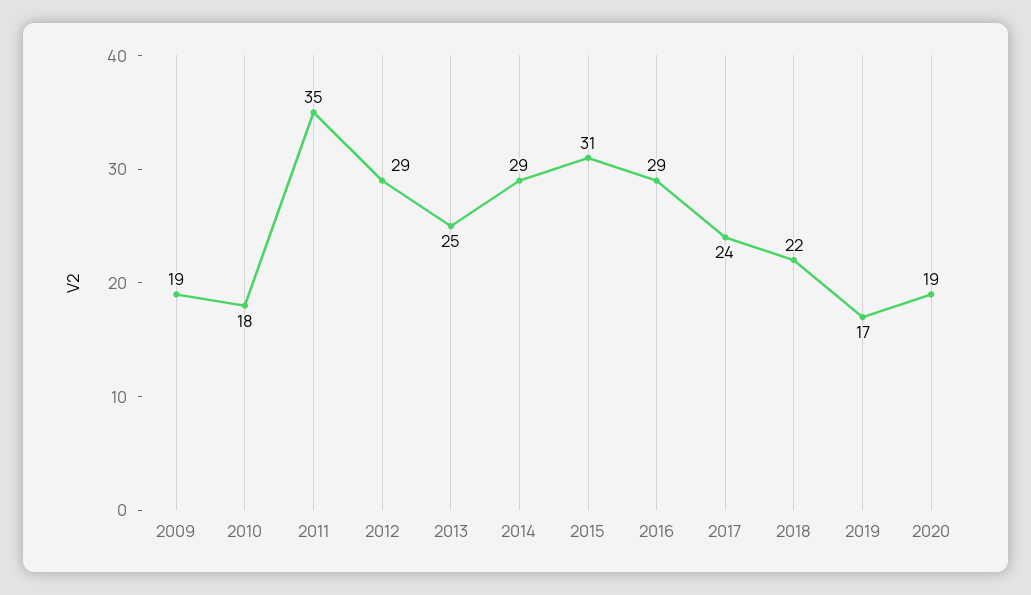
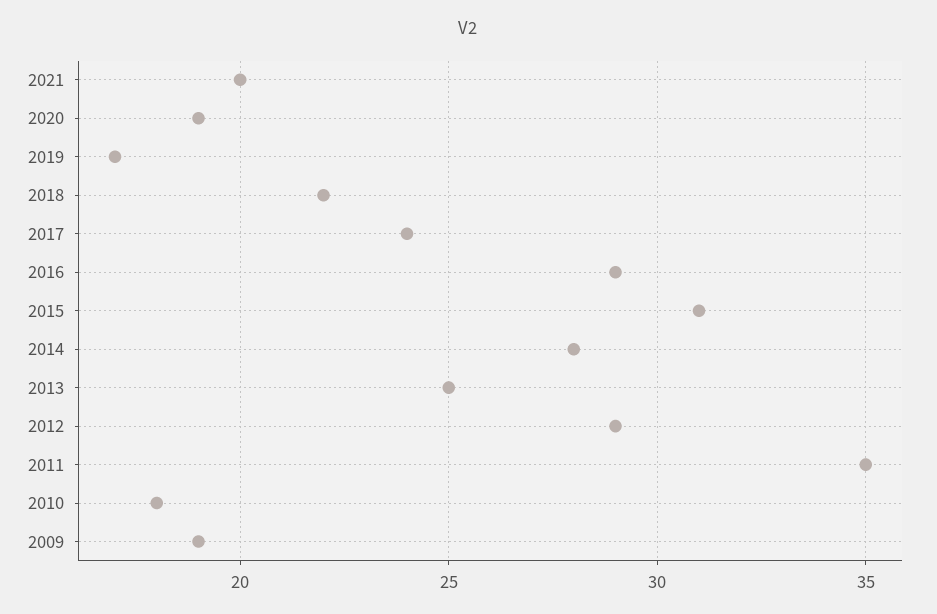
2014: 29 -> 28
2021: none -> 20

